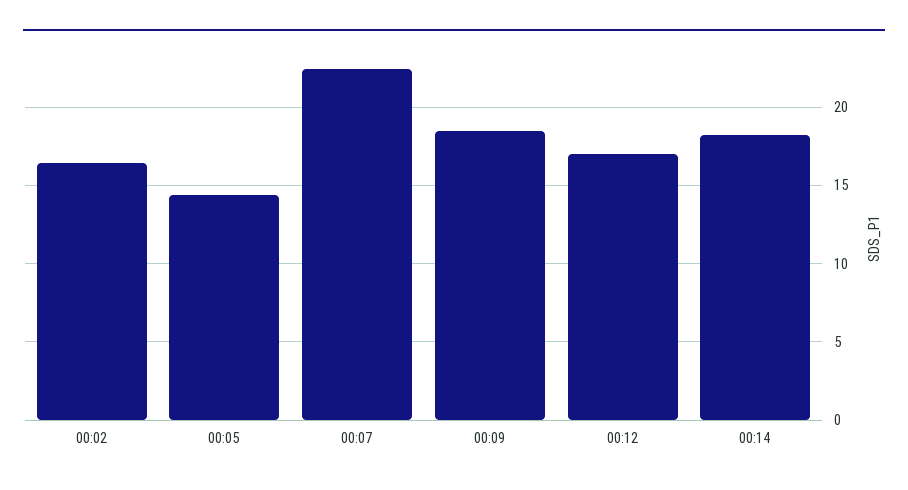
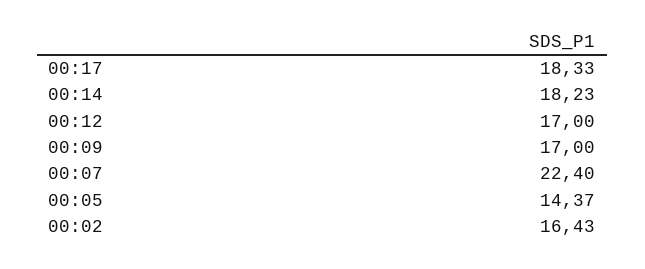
00:09: 18.5 -> 17
00:17: none -> 18.33

